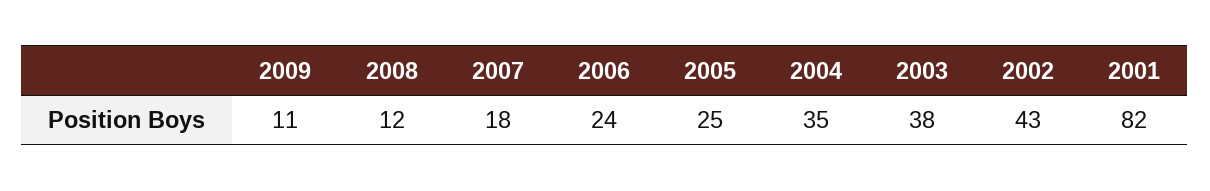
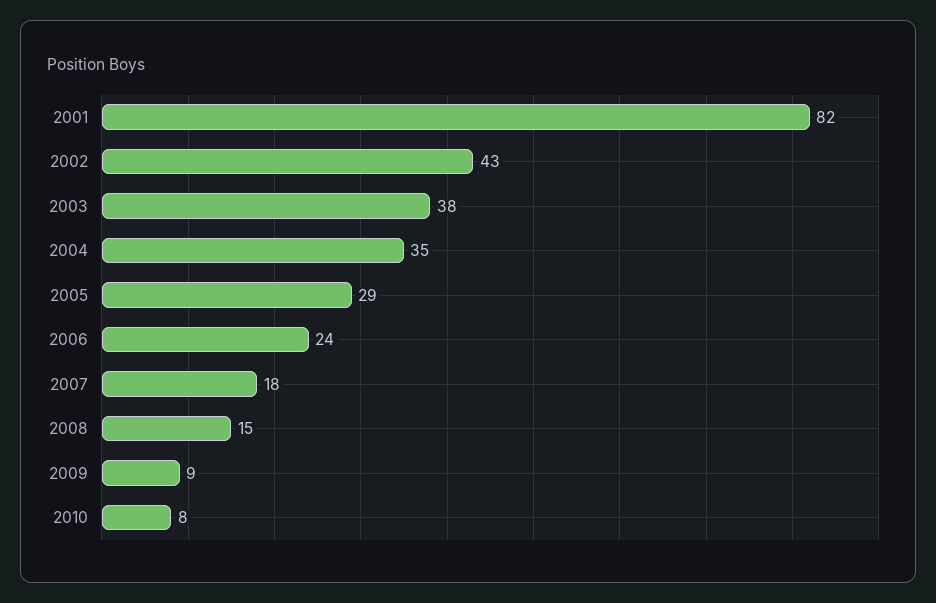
2009: 11 -> 9
2008: 12 -> 15
2005: 25 -> 29
2010: none -> 8

